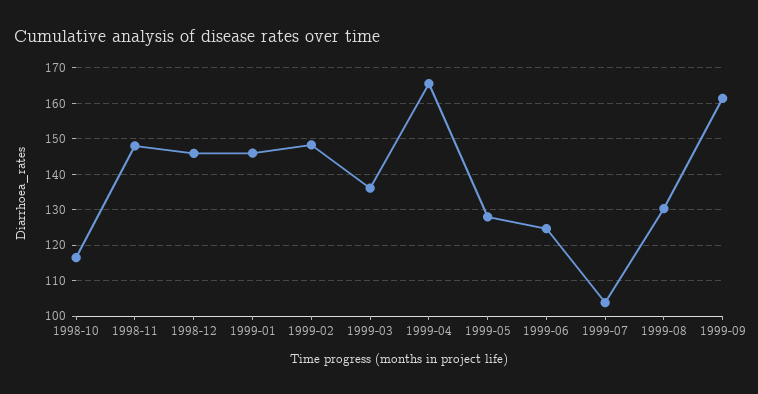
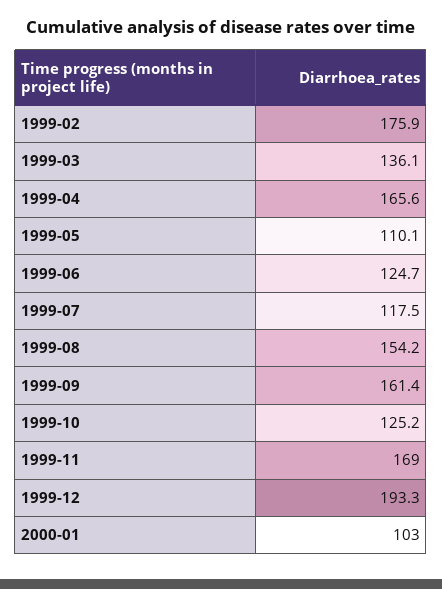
1998-10: 116 -> none
1998-11: 148 -> none
1998-12: 146 -> none
1999-01: 146 -> none
1999-02: 148 -> 175.9
1999-05: 128 -> 110.1
1999-07: 104 -> 117.5
1999-08: 130 -> 154.2
1999-10: none -> 125.2
1999-11: none -> 169
1999-12: none -> 193.3
2000-01: none -> 103

